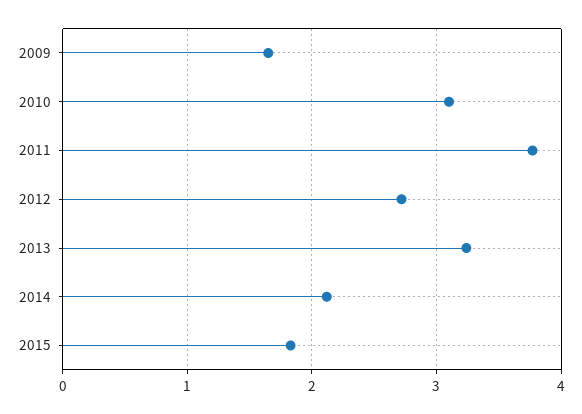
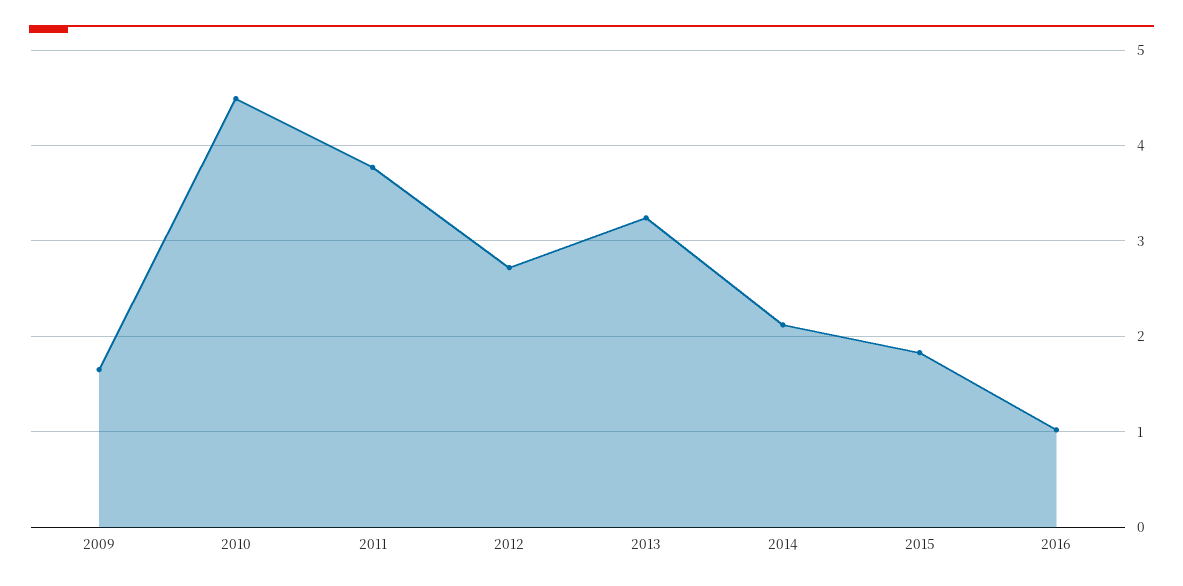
2010: 3.1 -> 4.5
2016: none -> 1

